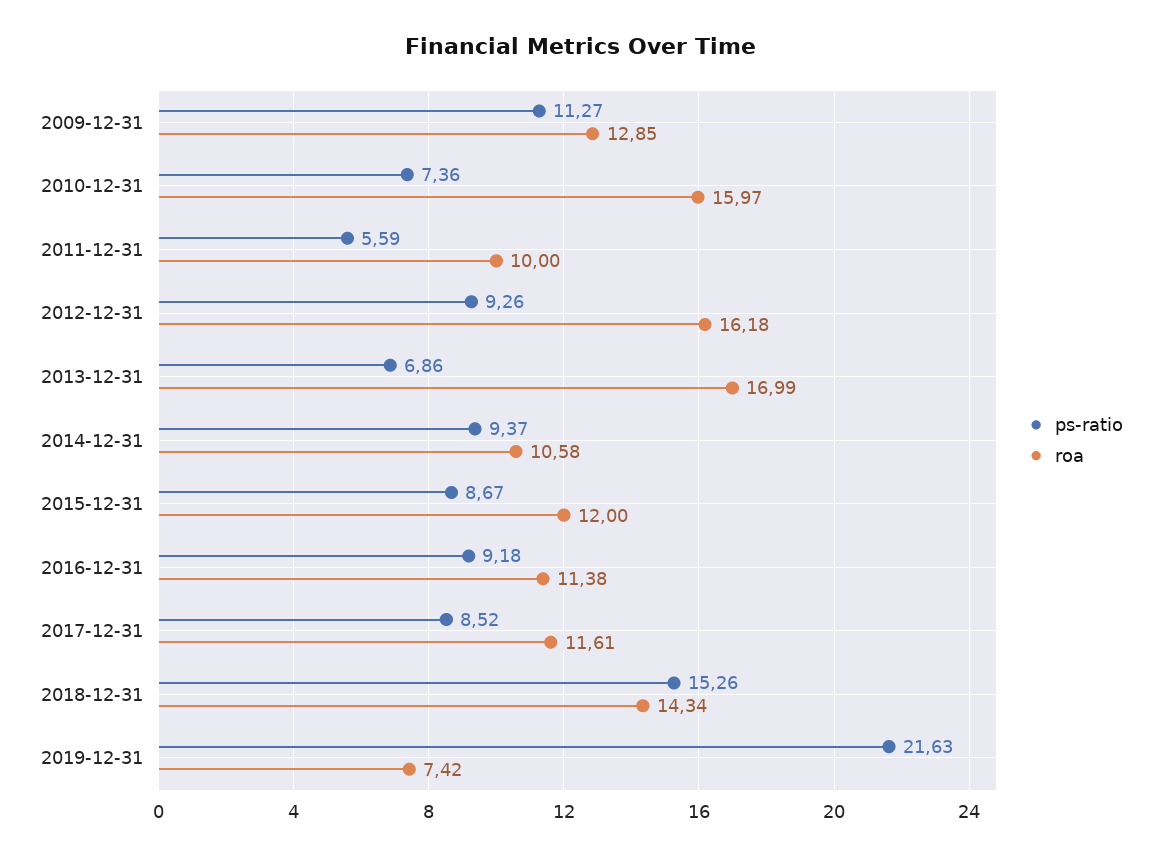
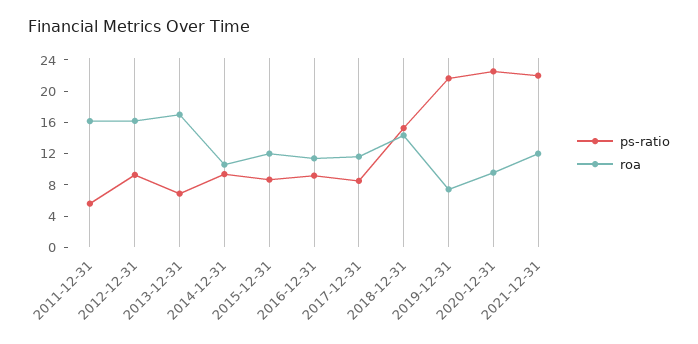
ps-ratio, 2009-12-31: 11.27 -> none
roa, 2009-12-31: 12.85 -> none
ps-ratio, 2010-12-31: 7.36 -> none
roa, 2010-12-31: 15.97 -> none
roa, 2011-12-31: 10 -> 16
ps-ratio, 2020-12-31: none -> 22
roa, 2020-12-31: none -> 10
ps-ratio, 2021-12-31: none -> 22
roa, 2021-12-31: none -> 12

